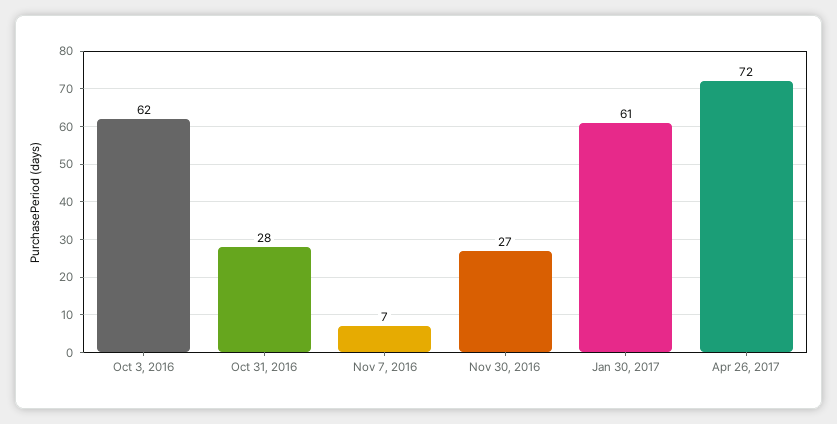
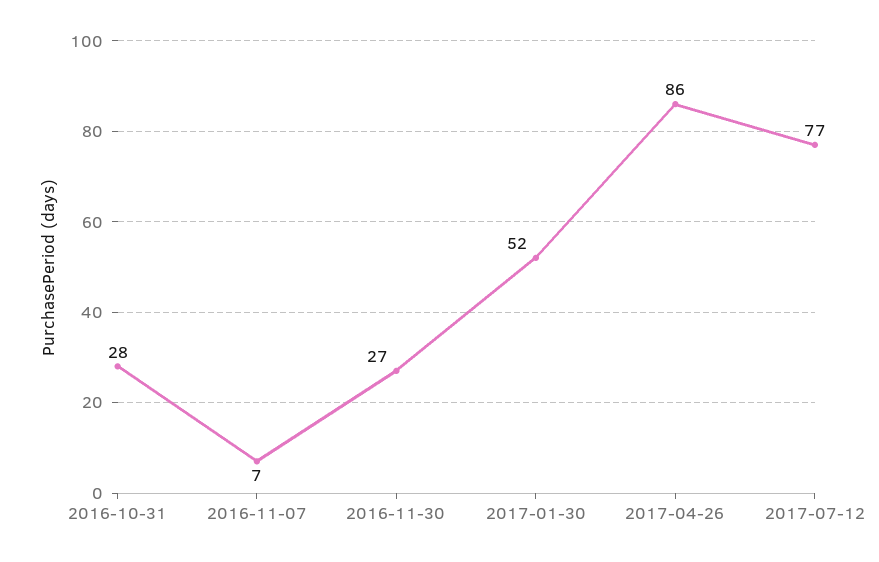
Oct 3, 2016: 62 -> none
Jan 30, 2017: 61 -> 52
Apr 26, 2017: 72 -> 86
2017-07-12: none -> 77

